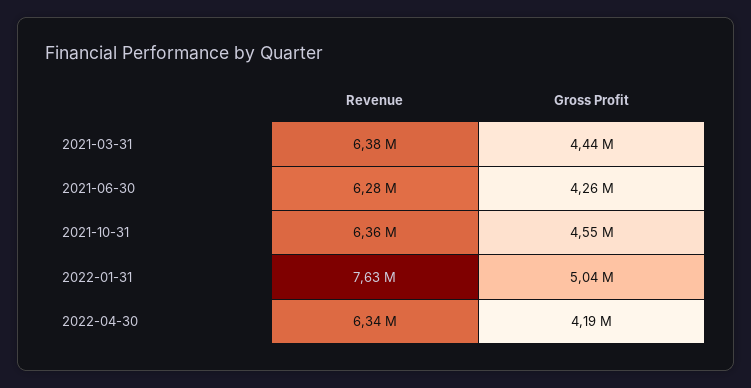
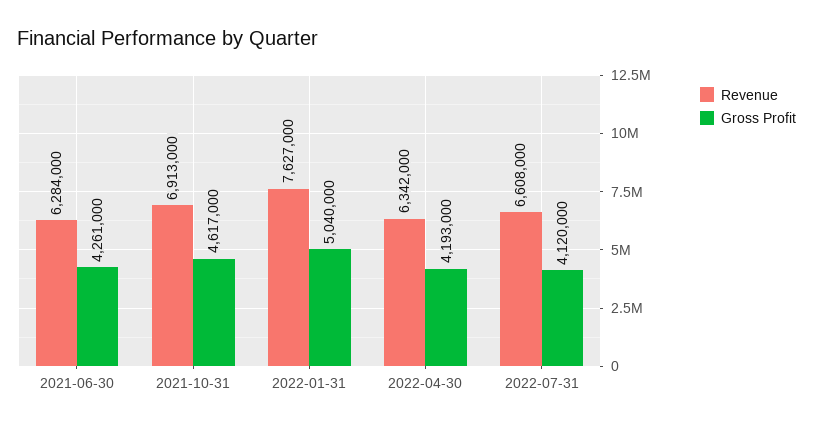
Revenue, 2021-03-31: 6380000 -> none
Gross Profit, 2021-03-31: 4440000 -> none
Revenue, 2021-10-31: 6360000 -> 6913000
Gross Profit, 2021-10-31: 4550000 -> 4617000
Revenue, 2022-07-31: none -> 6608000
Gross Profit, 2022-07-31: none -> 4120000

